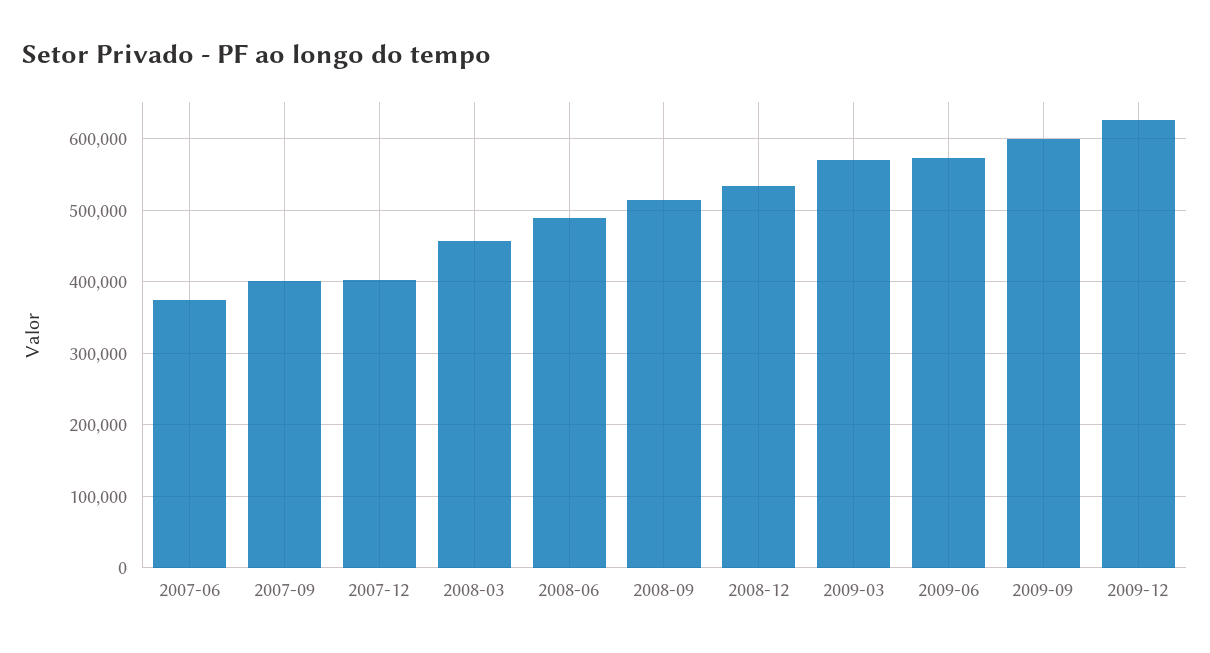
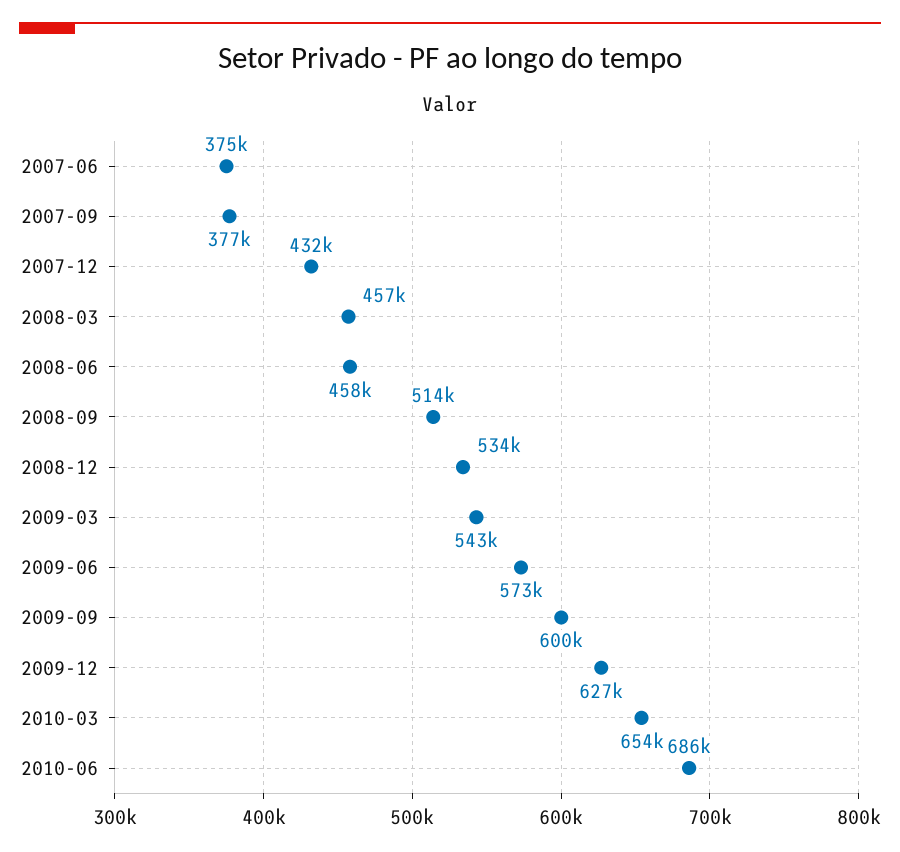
2007-09: 400000 -> 377000
2007-12: 400000 -> 432000
2008-06: 490000 -> 458000
2009-03: 570000 -> 543000
2010-03: none -> 654000
2010-06: none -> 686000

